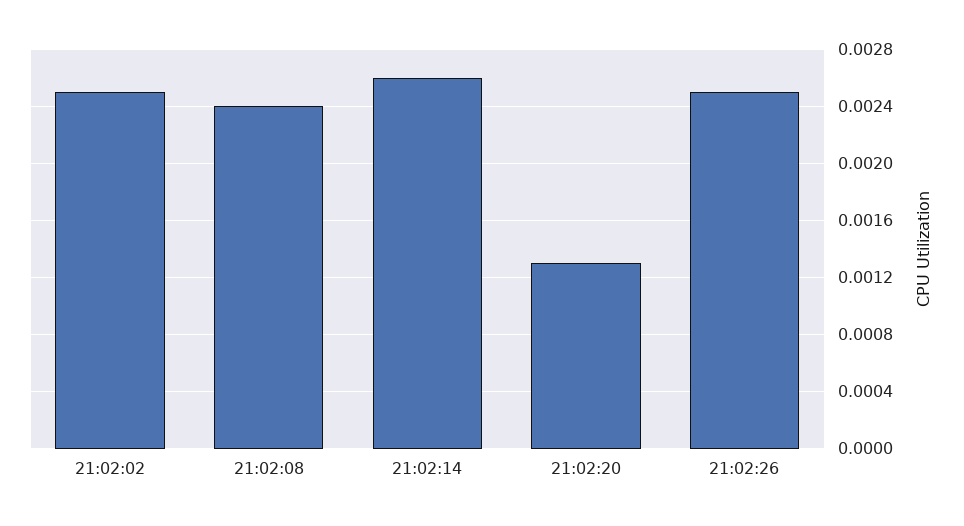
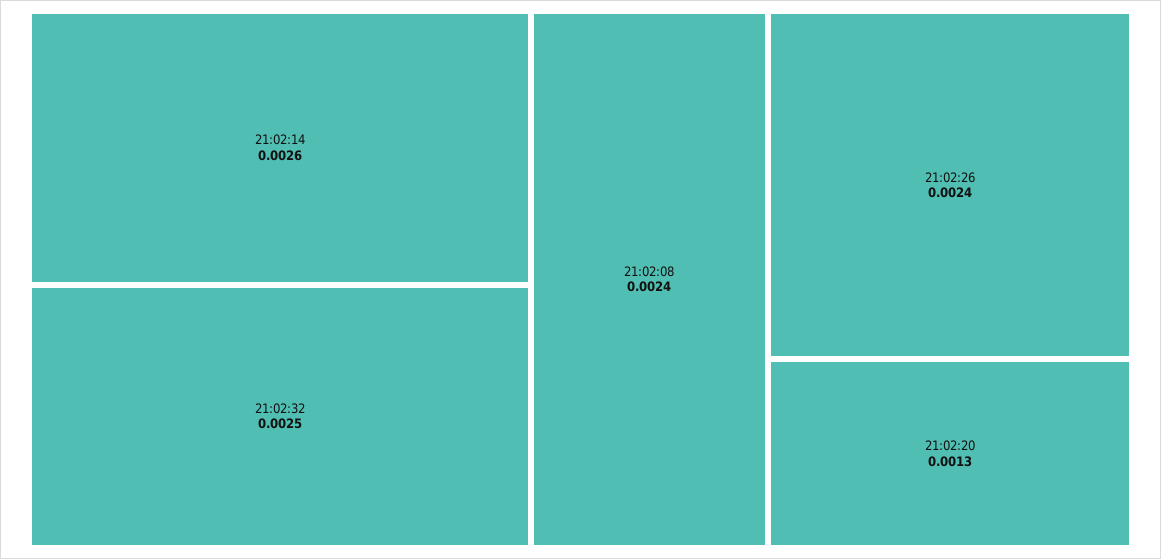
21:02:02: 0.0025 -> none
21:02:26: 0.0025 -> 0.0024
21:02:32: none -> 0.0025

